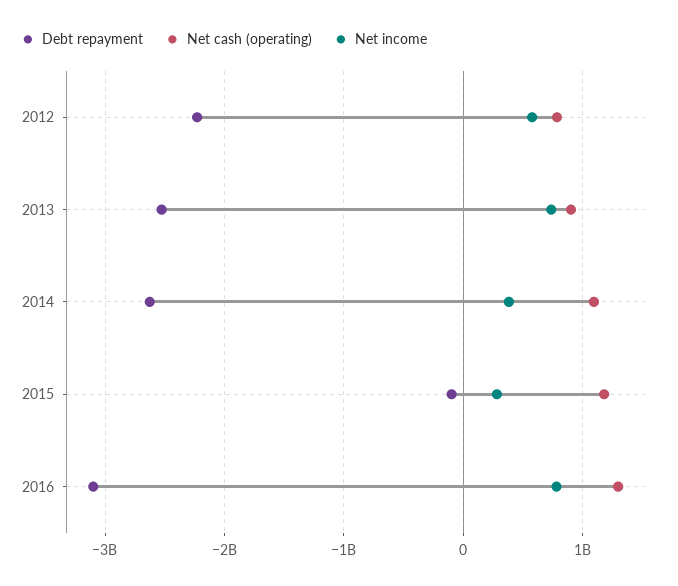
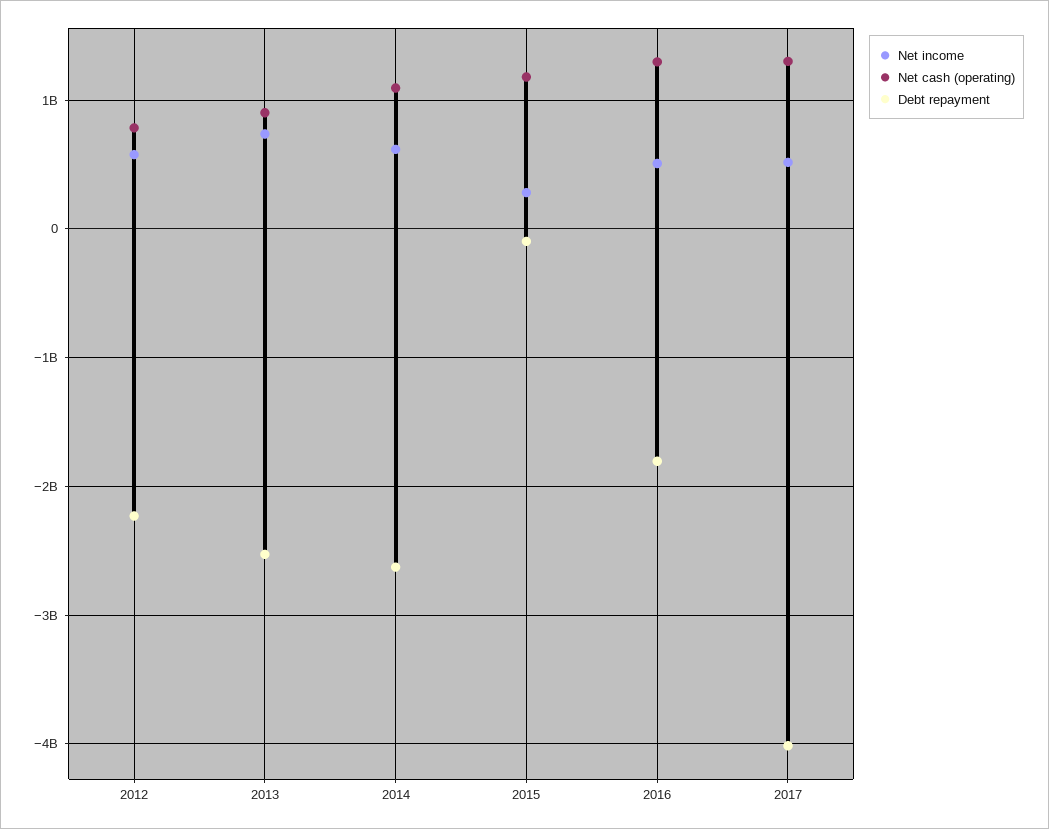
Net income, 2014: 400000000 -> 600000000
Debt repayment, 2016: -3100000000 -> -1800000000
Net income, 2016: 800000000 -> 500000000
Net income, 2017: none -> 500000000
Net cash (operating), 2017: none -> 1300000000
Debt repayment, 2017: none -> -4000000000

